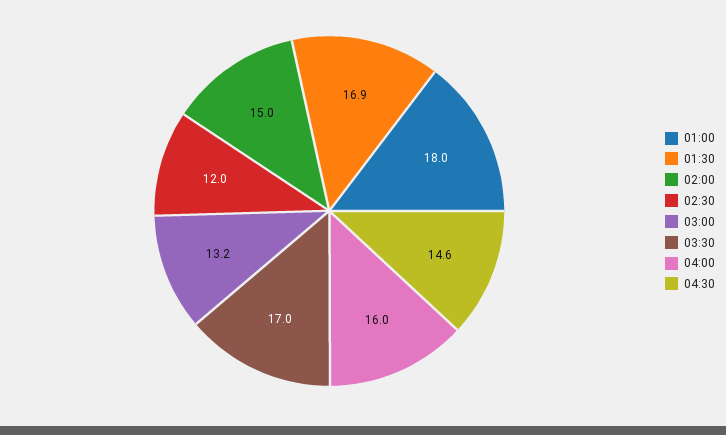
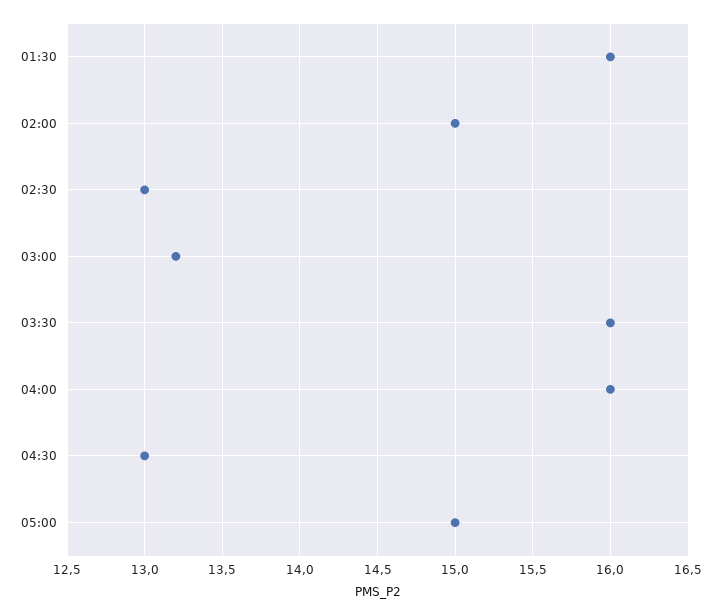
01:00: 18 -> none
01:30: 16.9 -> 16
02:30: 12 -> 13
03:30: 17 -> 16
04:30: 14.6 -> 13
05:00: none -> 15

